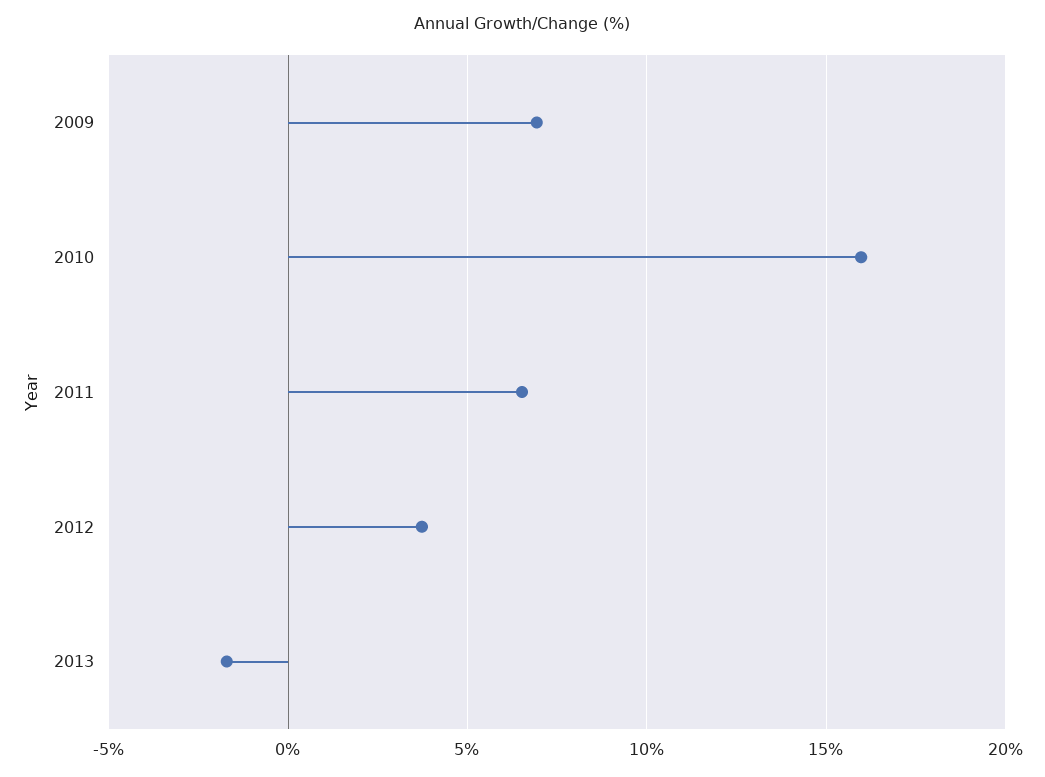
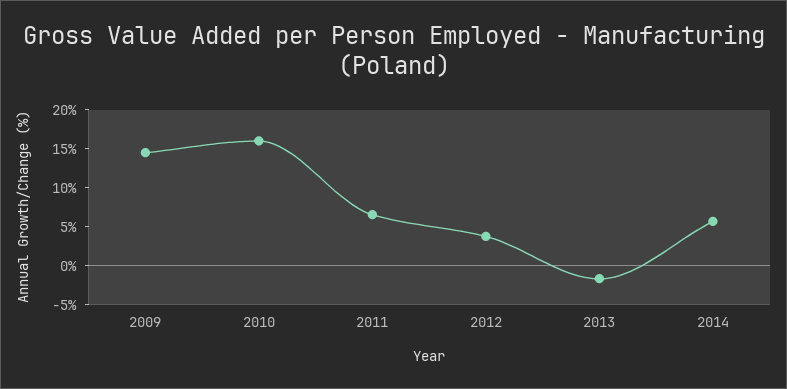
2009: 7 -> 15
2014: none -> 5

